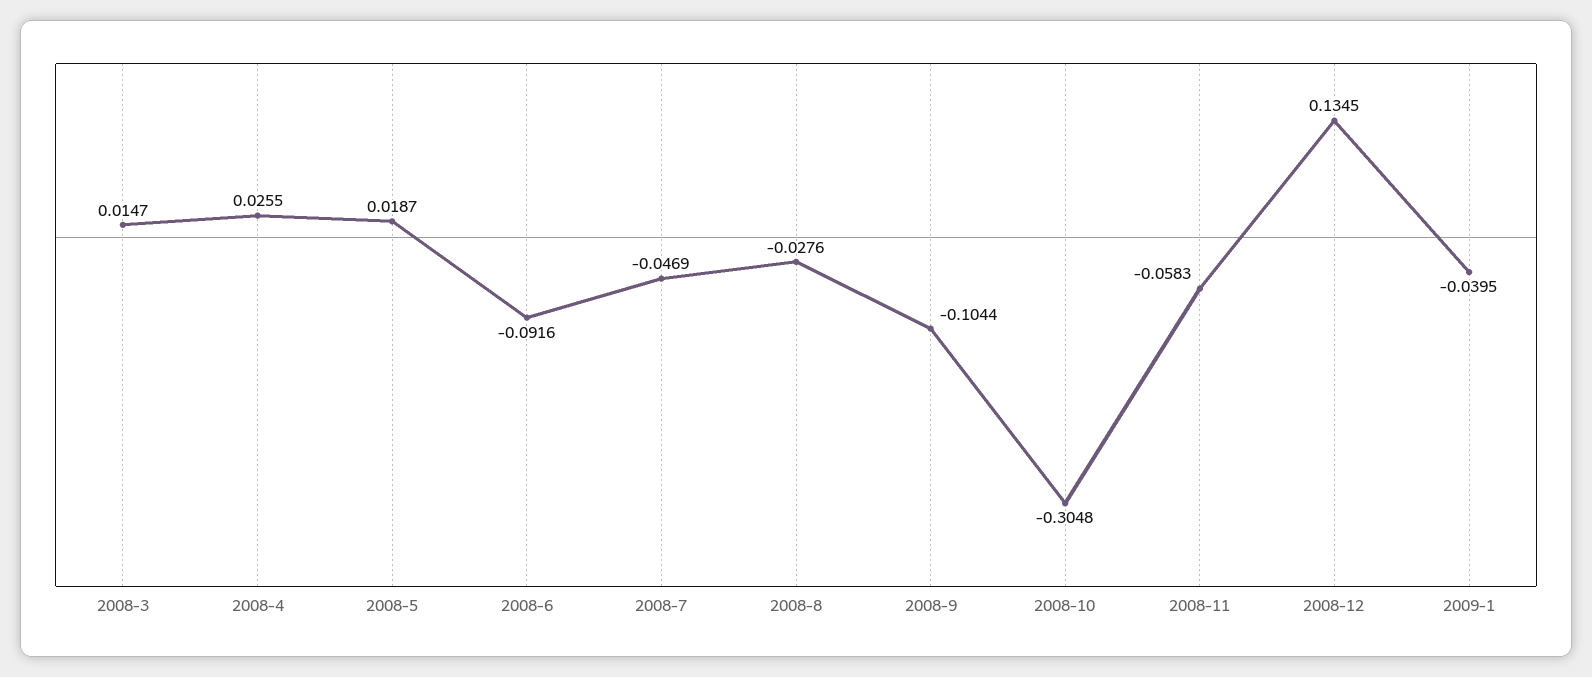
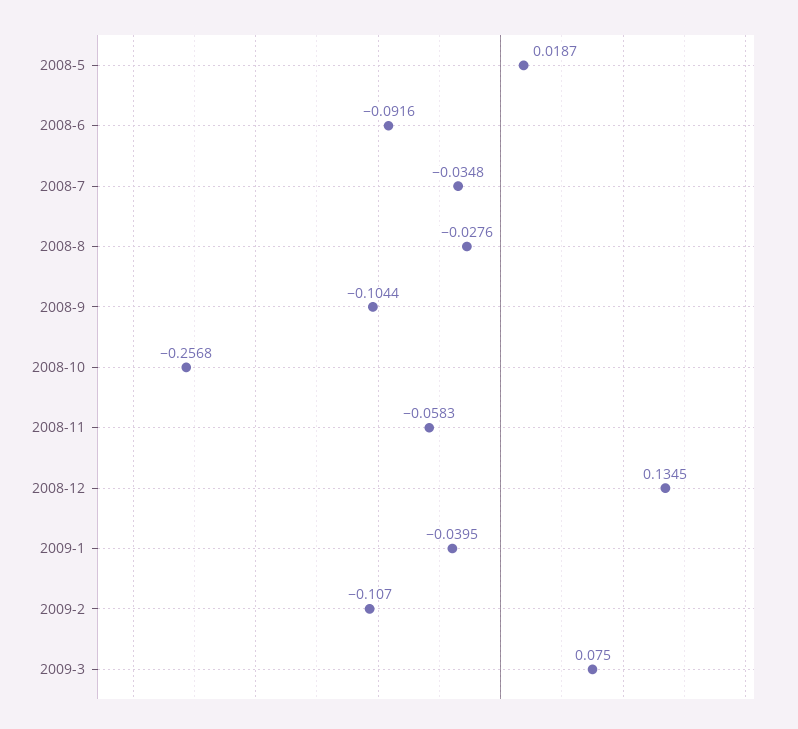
2008-3: 0.0147 -> none
2008-4: 0.0255 -> none
2008-7: -0.0469 -> -0.0348
2008-10: -0.3048 -> -0.2568
2009-2: none -> -0.107
2009-3: none -> 0.075

